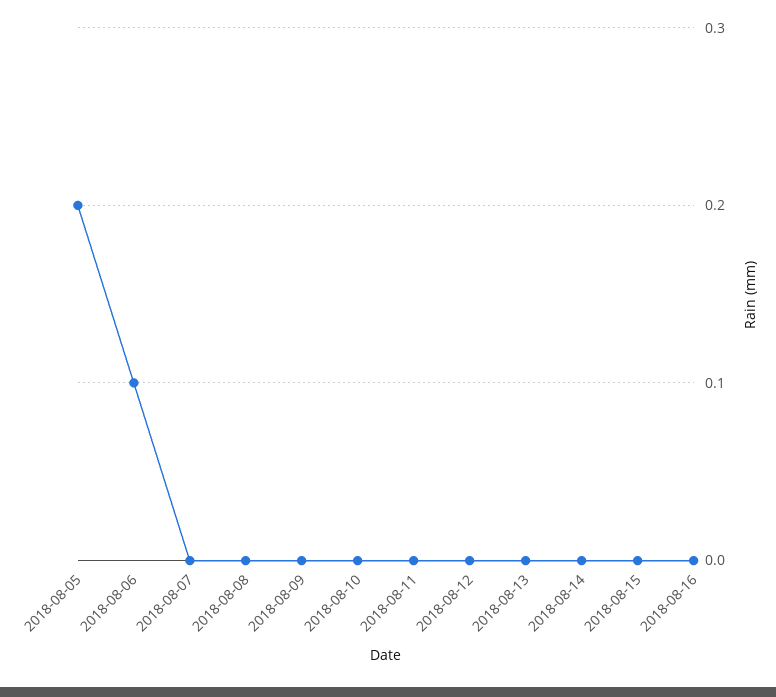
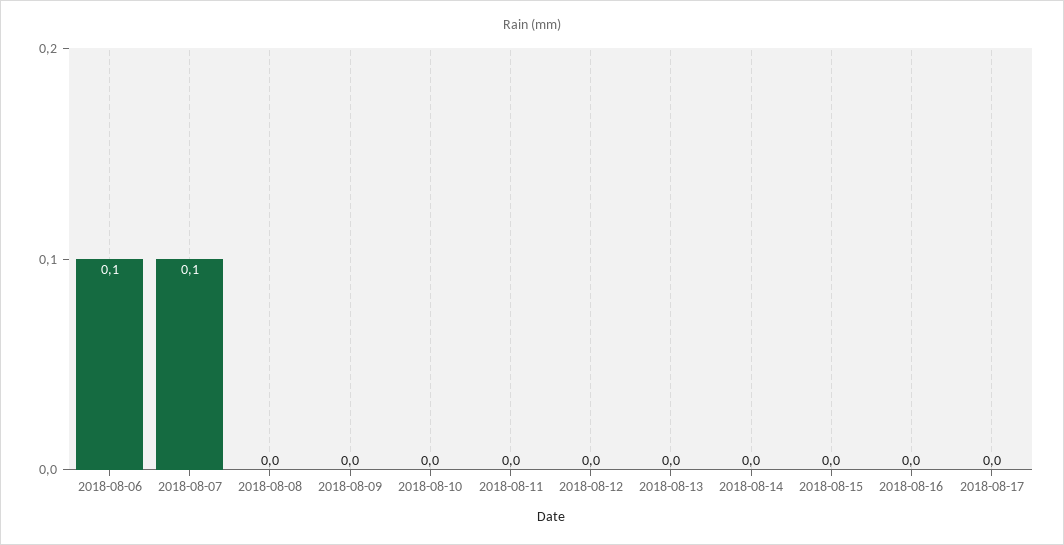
2018-08-05: 0.2 -> none
2018-08-07: 0 -> 0.1
2018-08-17: none -> 0

